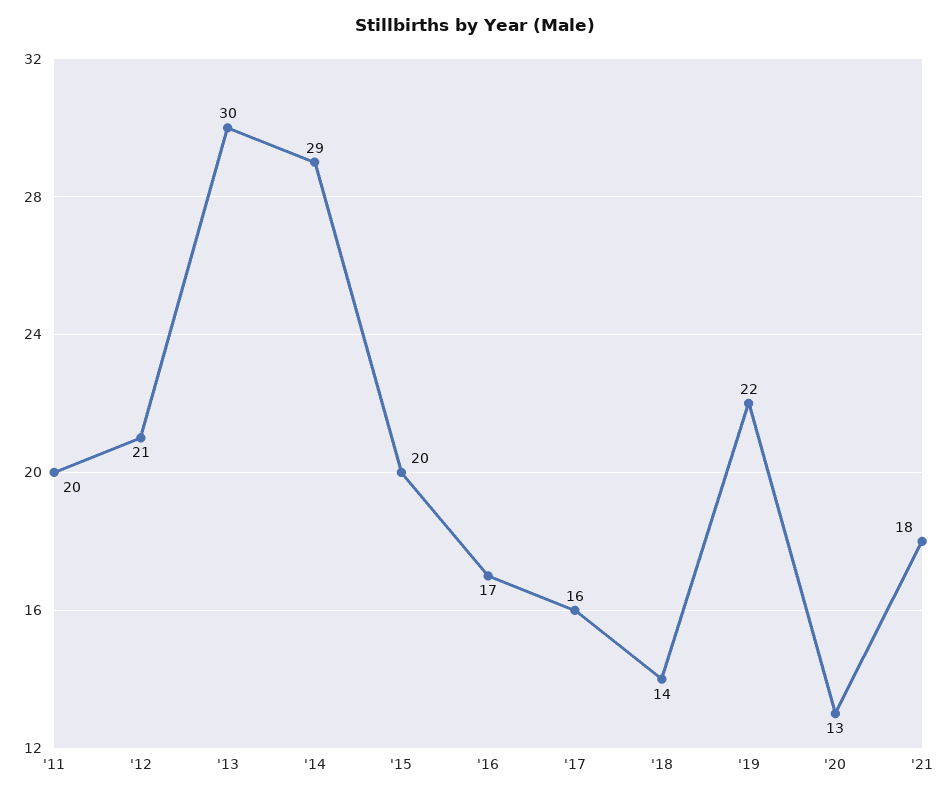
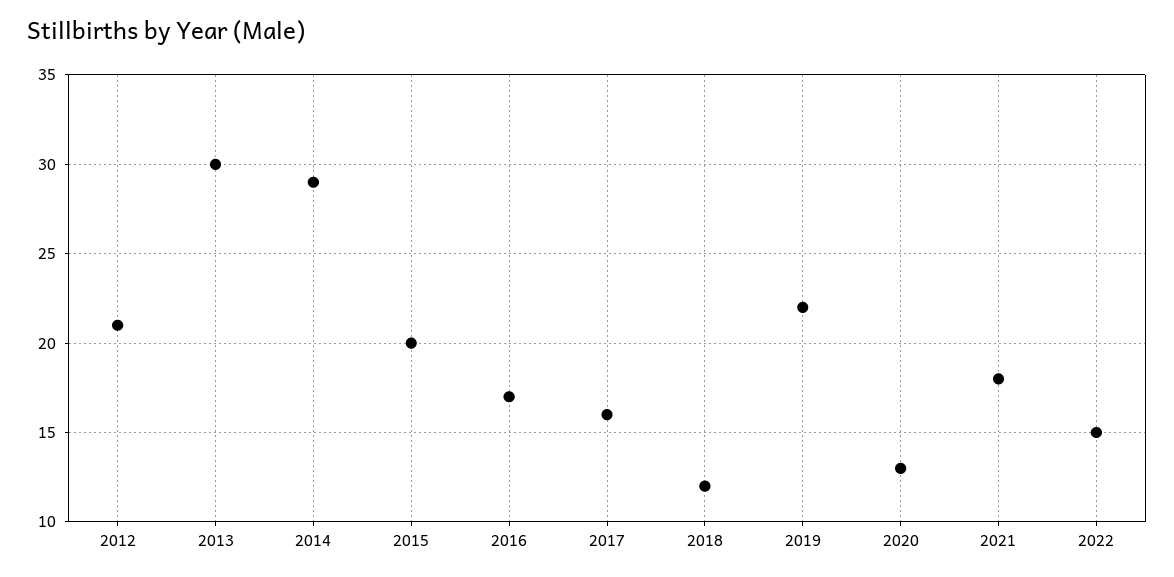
'11: 20 -> none
'18: 14 -> 12
2022: none -> 15

